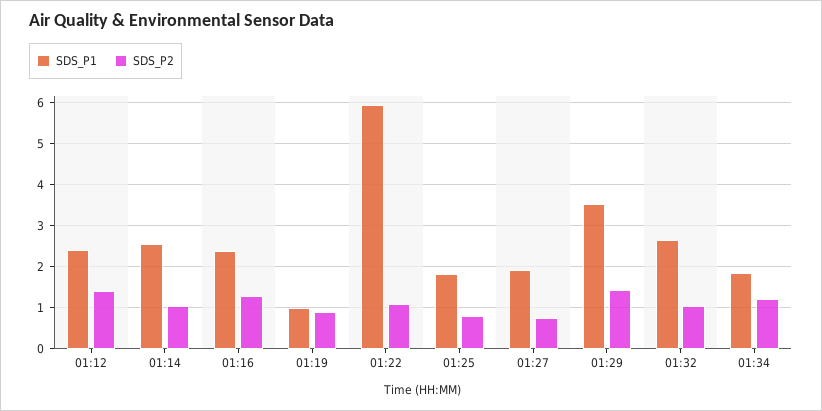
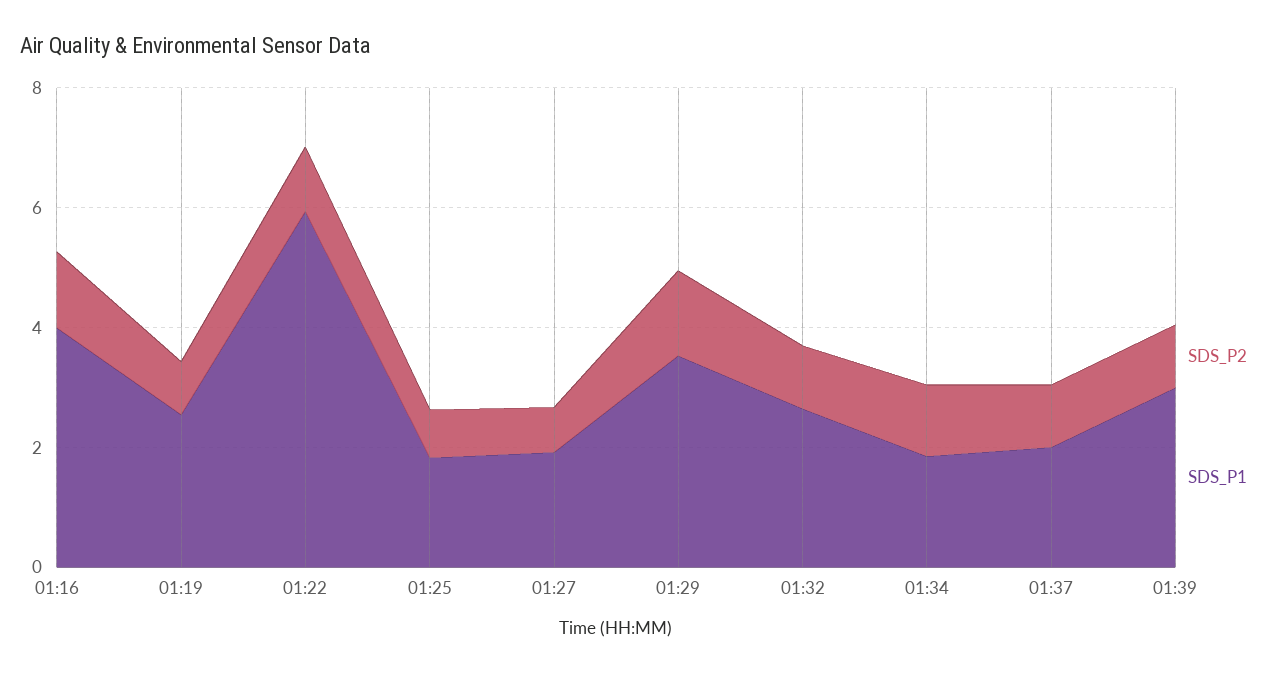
SDS_P1, 01:12: 2.4 -> none
SDS_P2, 01:12: 1.4 -> none
SDS_P1, 01:14: 2.6 -> none
SDS_P2, 01:14: 1 -> none
SDS_P1, 01:16: 2.4 -> 4
SDS_P1, 01:19: 1 -> 2.5
SDS_P2, 01:37: none -> 1
SDS_P1, 01:37: none -> 2
SDS_P2, 01:39: none -> 1
SDS_P1, 01:39: none -> 3

